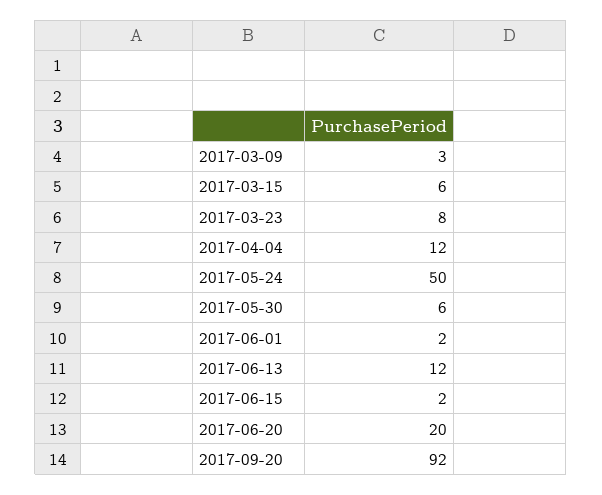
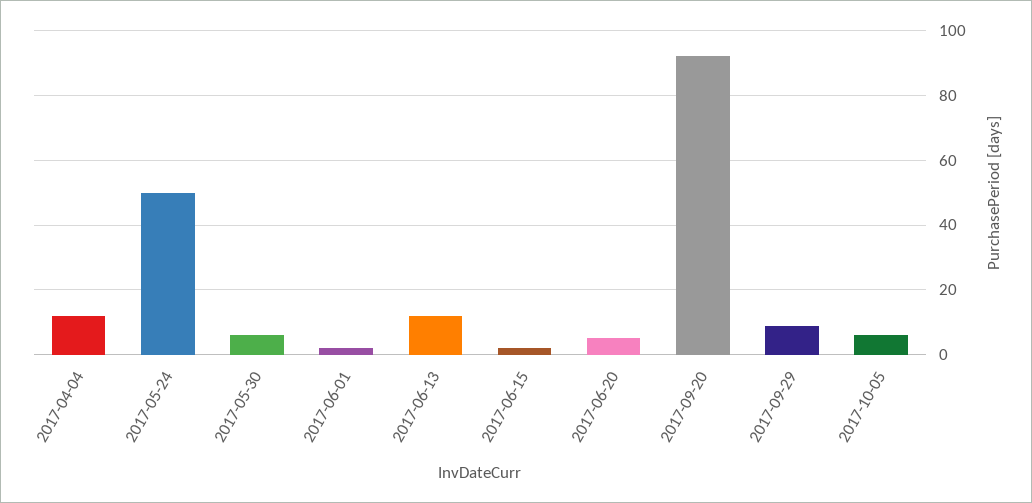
2017-03-09: 3 -> none
2017-03-15: 6 -> none
2017-03-23: 8 -> none
2017-06-20: 20 -> 5
2017-09-29: none -> 10
2017-10-05: none -> 5

